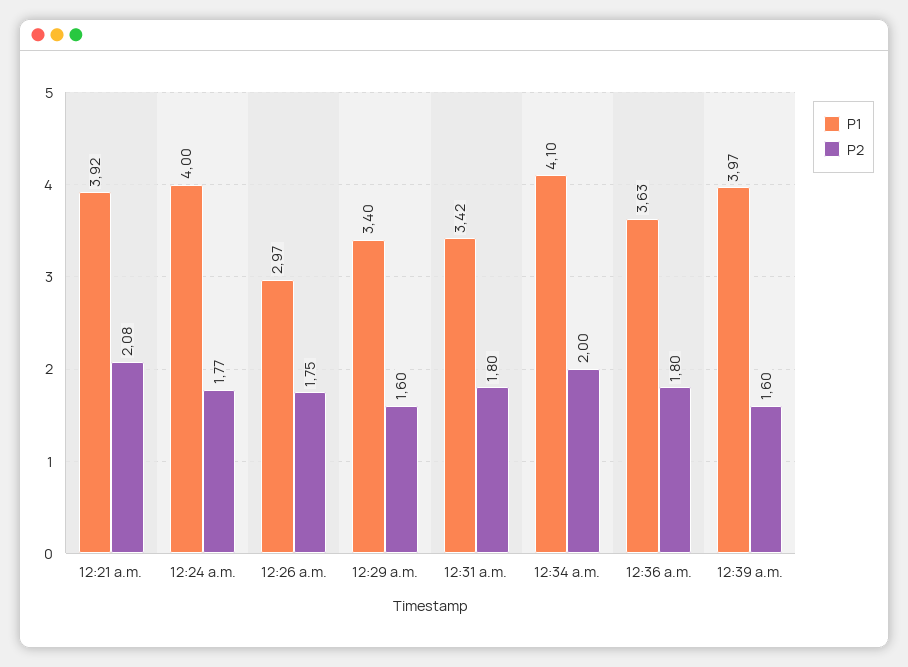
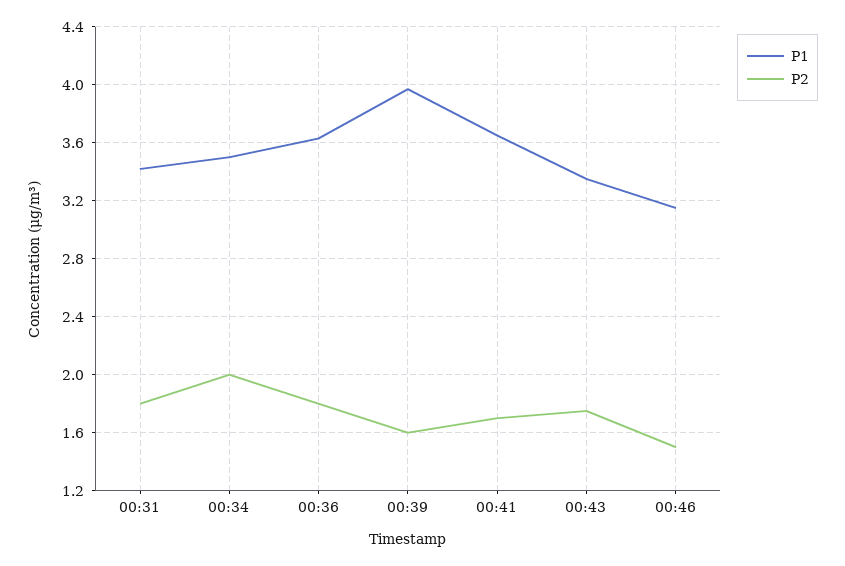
P1, 12:21 a.m.: 3.92 -> none
P2, 12:21 a.m.: 2.08 -> none
P1, 12:24 a.m.: 4 -> none
P2, 12:24 a.m.: 1.77 -> none
P1, 12:26 a.m.: 2.97 -> none
P2, 12:26 a.m.: 1.75 -> none
P1, 12:29 a.m.: 3.4 -> none
P2, 12:29 a.m.: 1.6 -> none
P1, 12:34 a.m.: 4.1 -> 3.5
P1, 00:41: none -> 3.65
P2, 00:41: none -> 1.7
P1, 00:43: none -> 3.35
P2, 00:43: none -> 1.75
P1, 00:46: none -> 3.15
P2, 00:46: none -> 1.5

